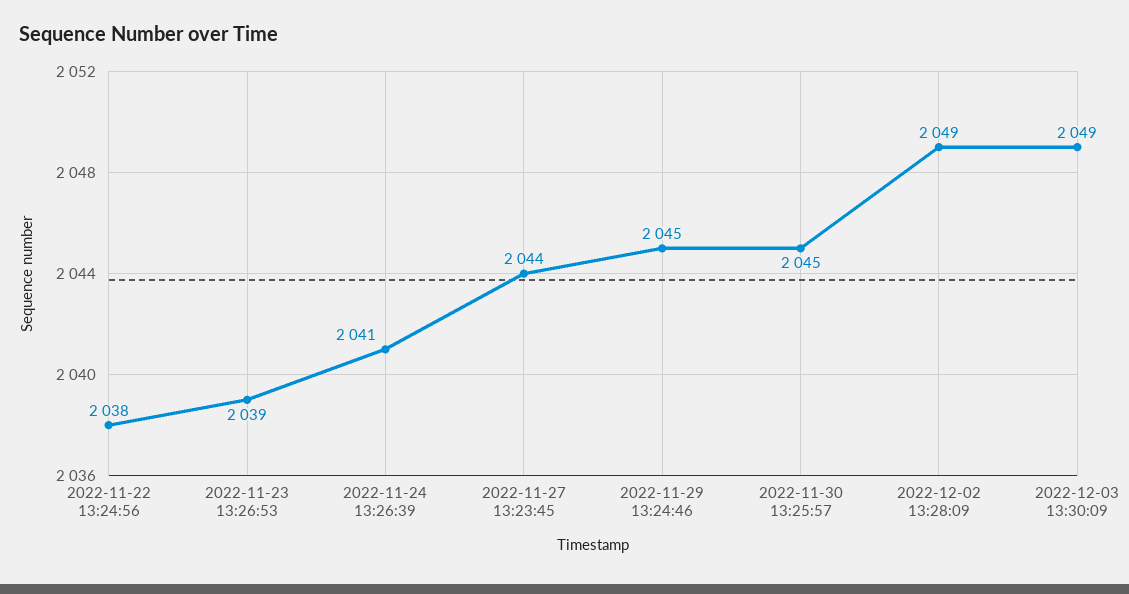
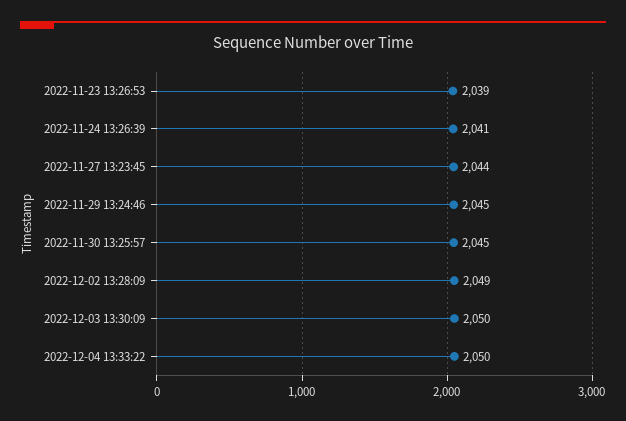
2022-11-22 13:24:56: 2038 -> none
2022-12-03 13:30:09: 2049 -> 2050
2022-12-04 13:33:22: none -> 2050

